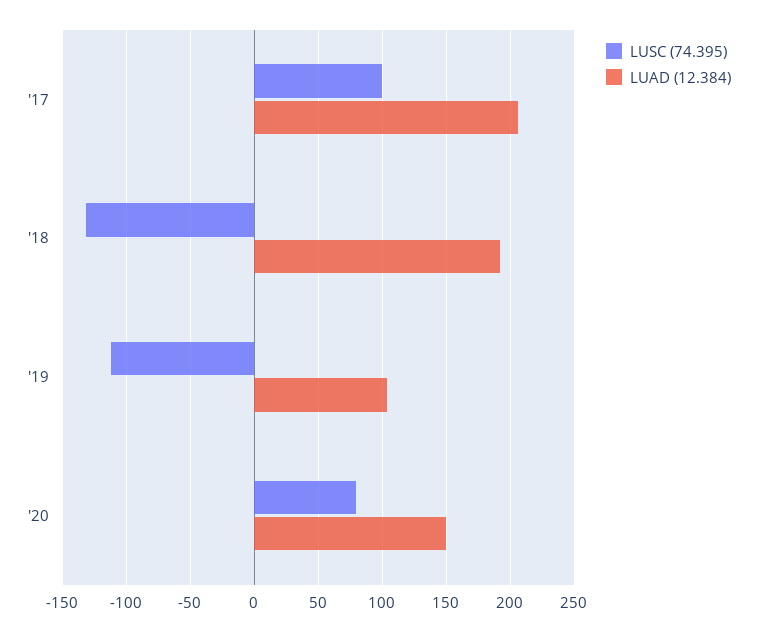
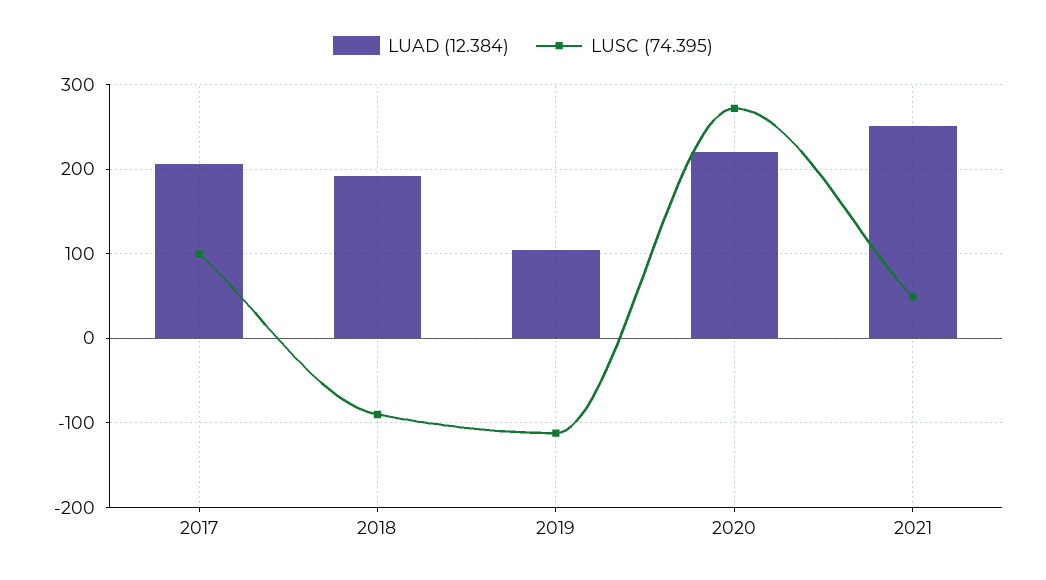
LUSC (74.395), '18: -130 -> -90
LUSC (74.395), '20: 80 -> 270
LUAD (12.384), '20: 150 -> 220
LUAD (12.384), 2021: none -> 250
LUSC (74.395), 2021: none -> 50

